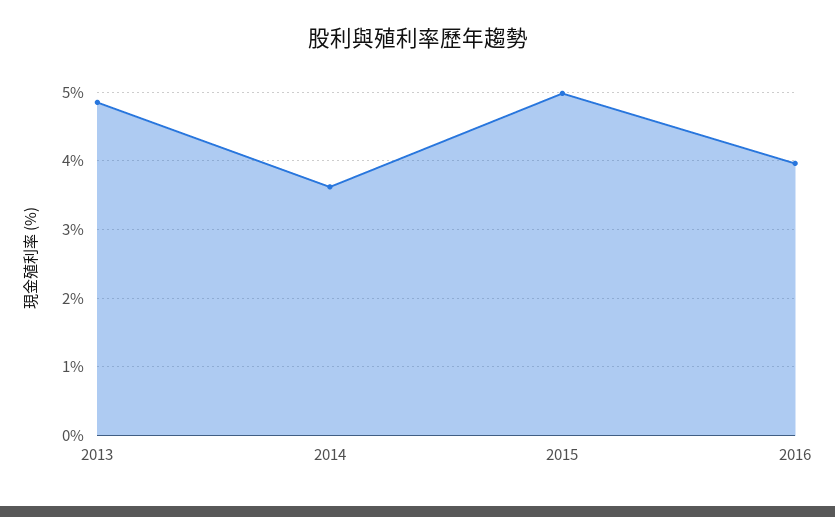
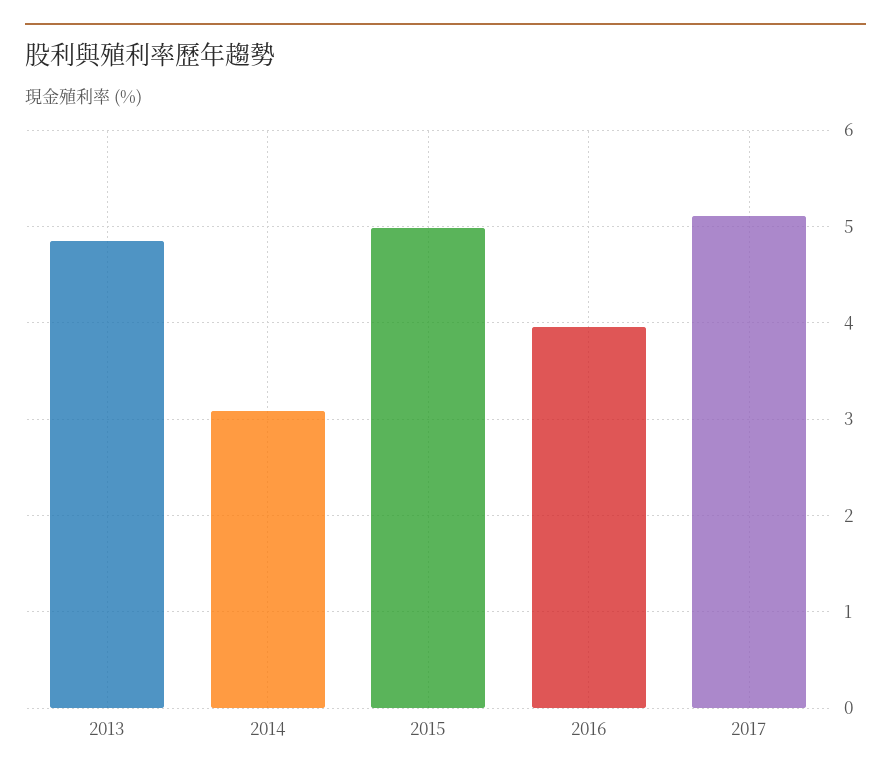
2014: 3.6 -> 3.1
2017: none -> 5.1

